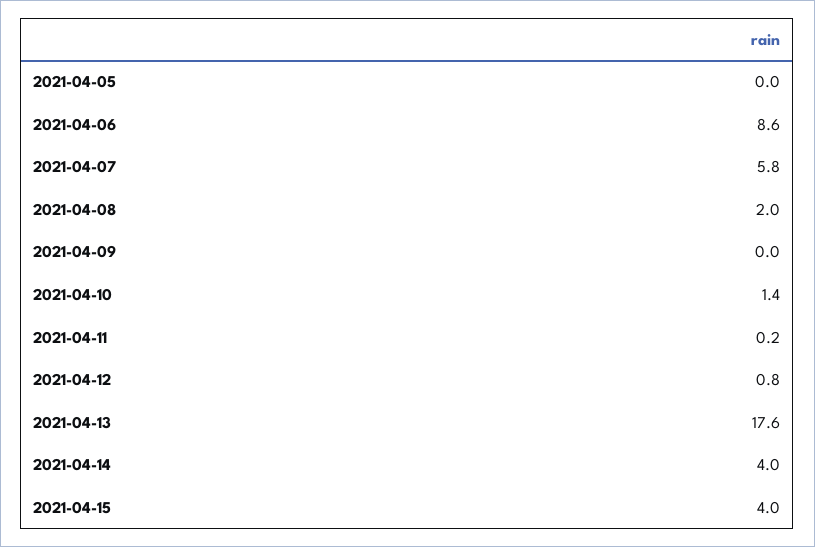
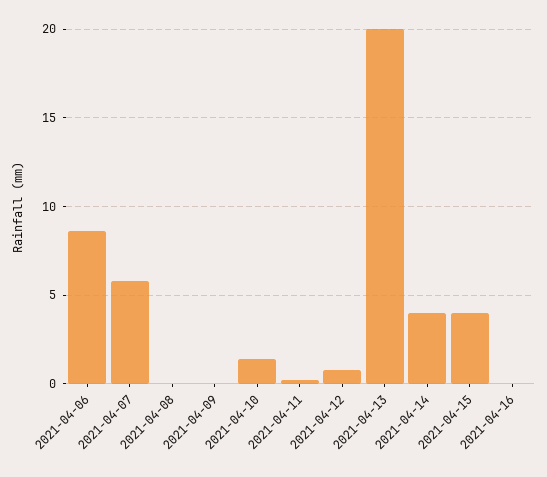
2021-04-05: 0 -> none
2021-04-08: 2 -> 0
2021-04-13: 17.6 -> 20
2021-04-16: none -> 0

